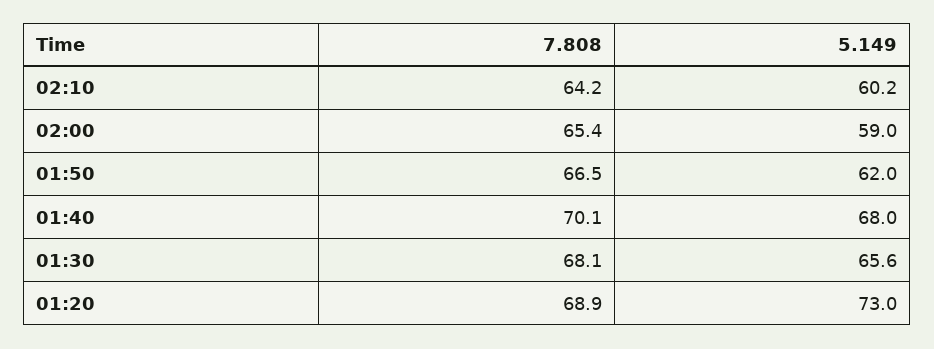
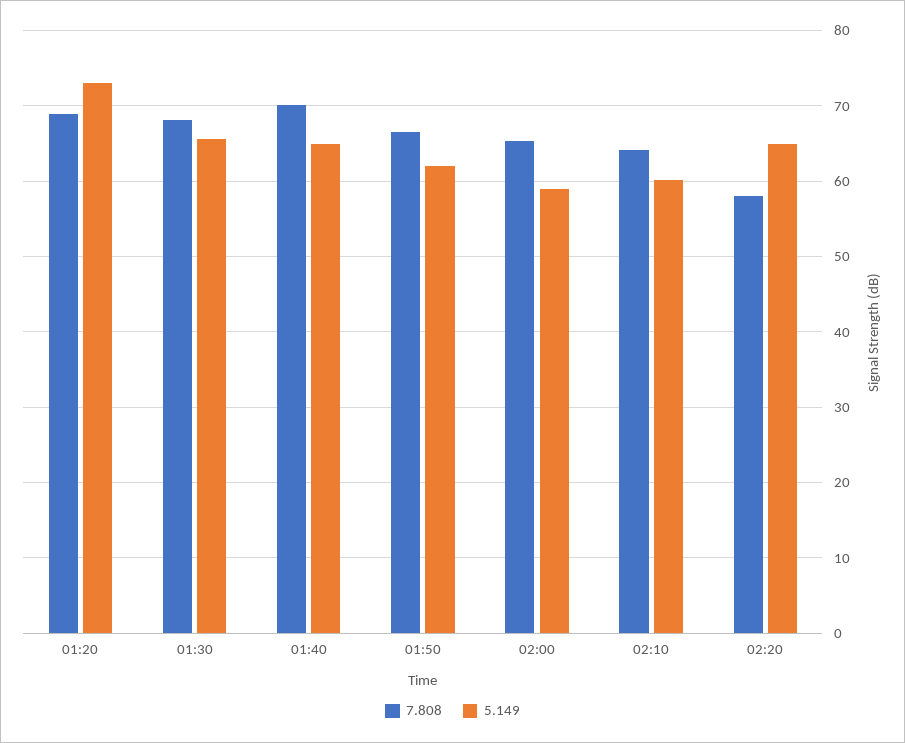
5.149, 01:40: 68 -> 65
7.808, 02:20: none -> 58
5.149, 02:20: none -> 65

